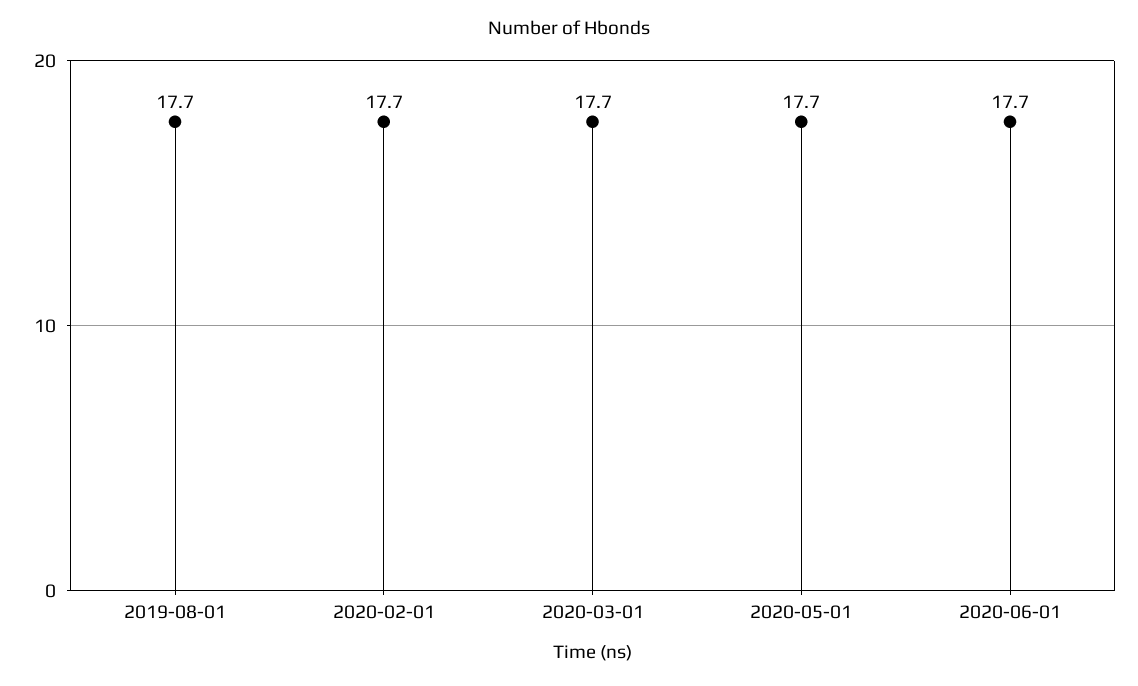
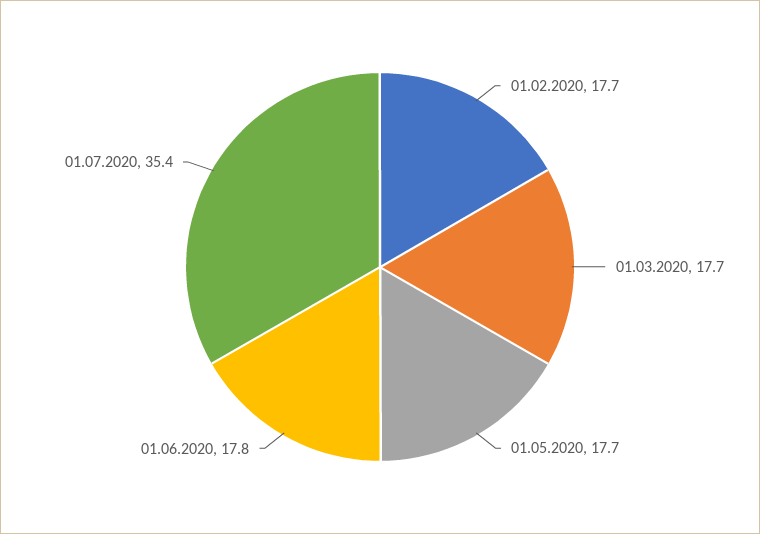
2019-08-01: 17.7 -> none
2020-06-01: 17.7 -> 17.8
01.07.2020: none -> 35.4

